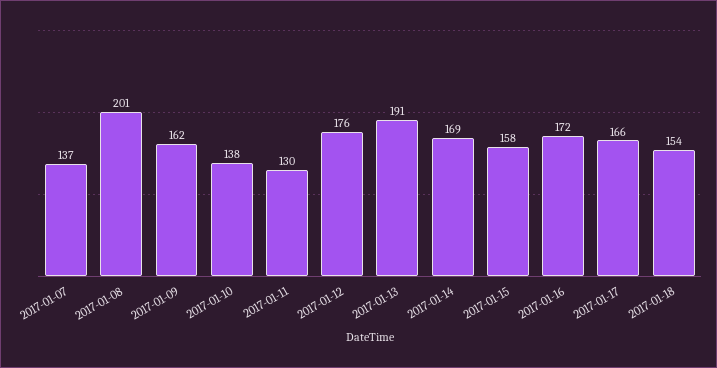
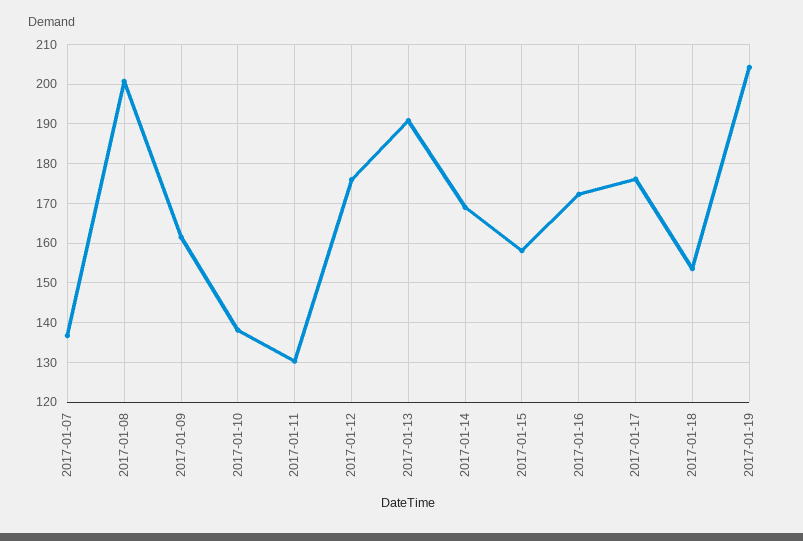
2017-01-17: 166 -> 176
2017-01-19: none -> 204

